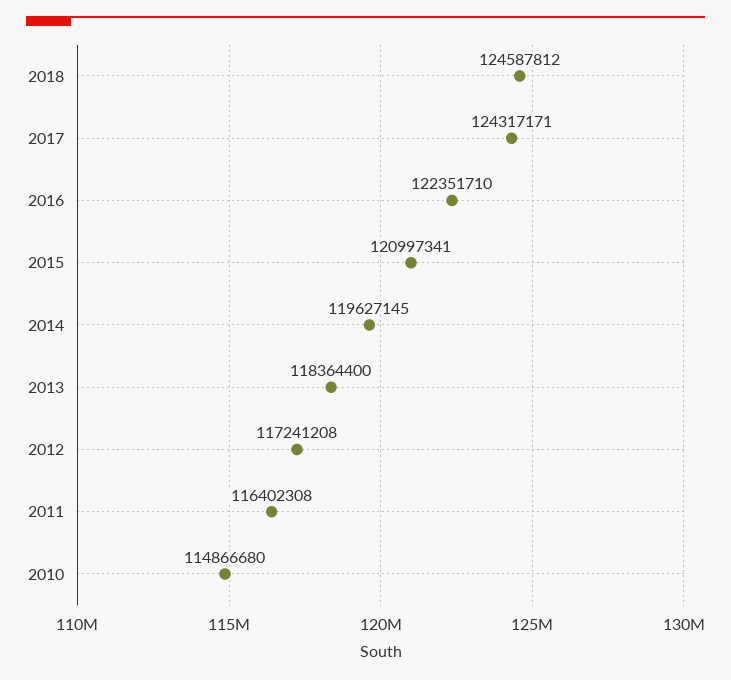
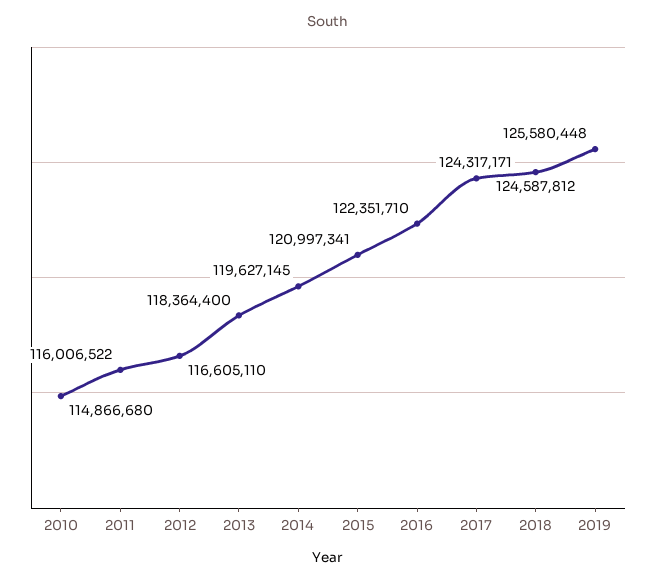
2012: 117241208 -> 116605110
2011: 116402308 -> 116006522
2019: none -> 125580448

